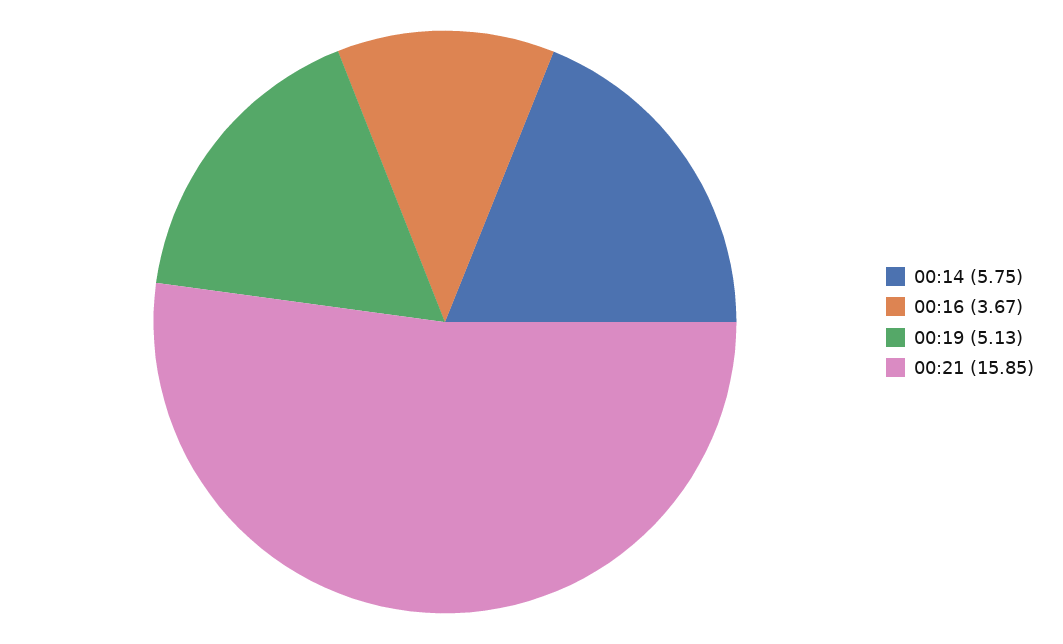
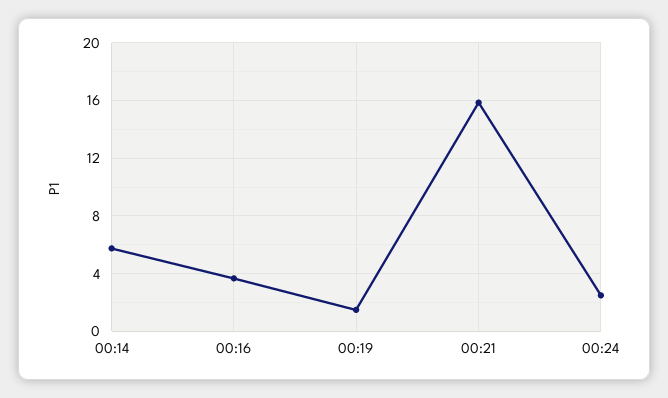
00:19: 5.13 -> 1.5
00:24: none -> 2.5

